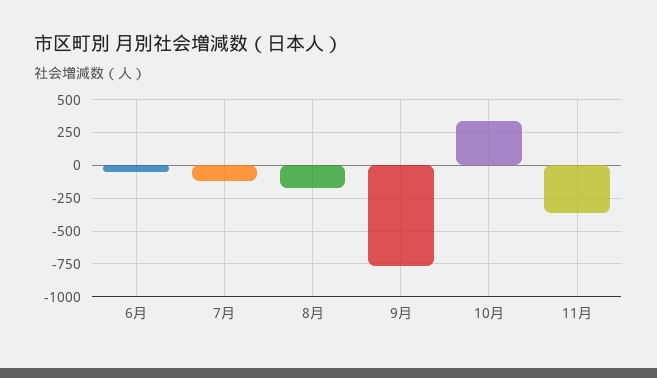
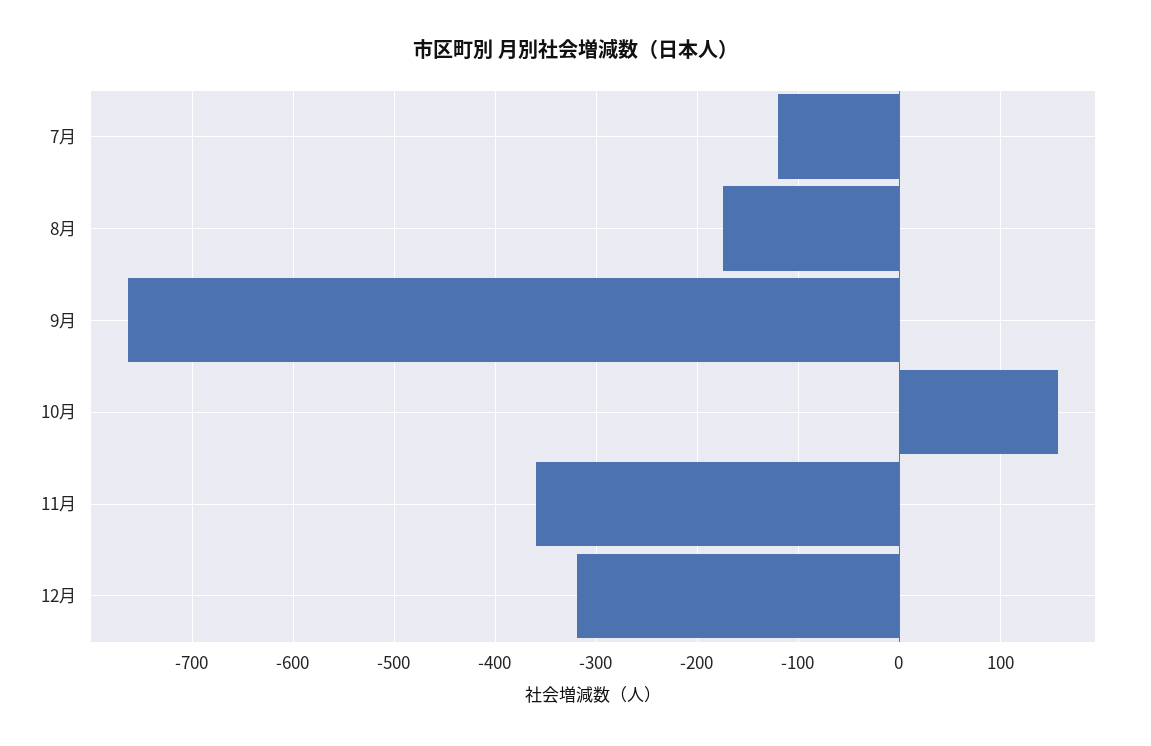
6月: -50 -> none
10月: 350 -> 160
12月: none -> -320

